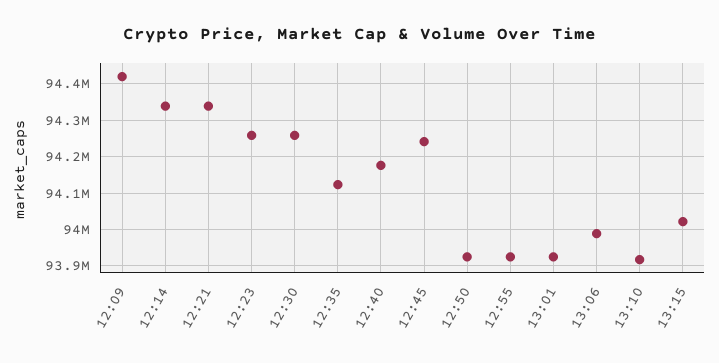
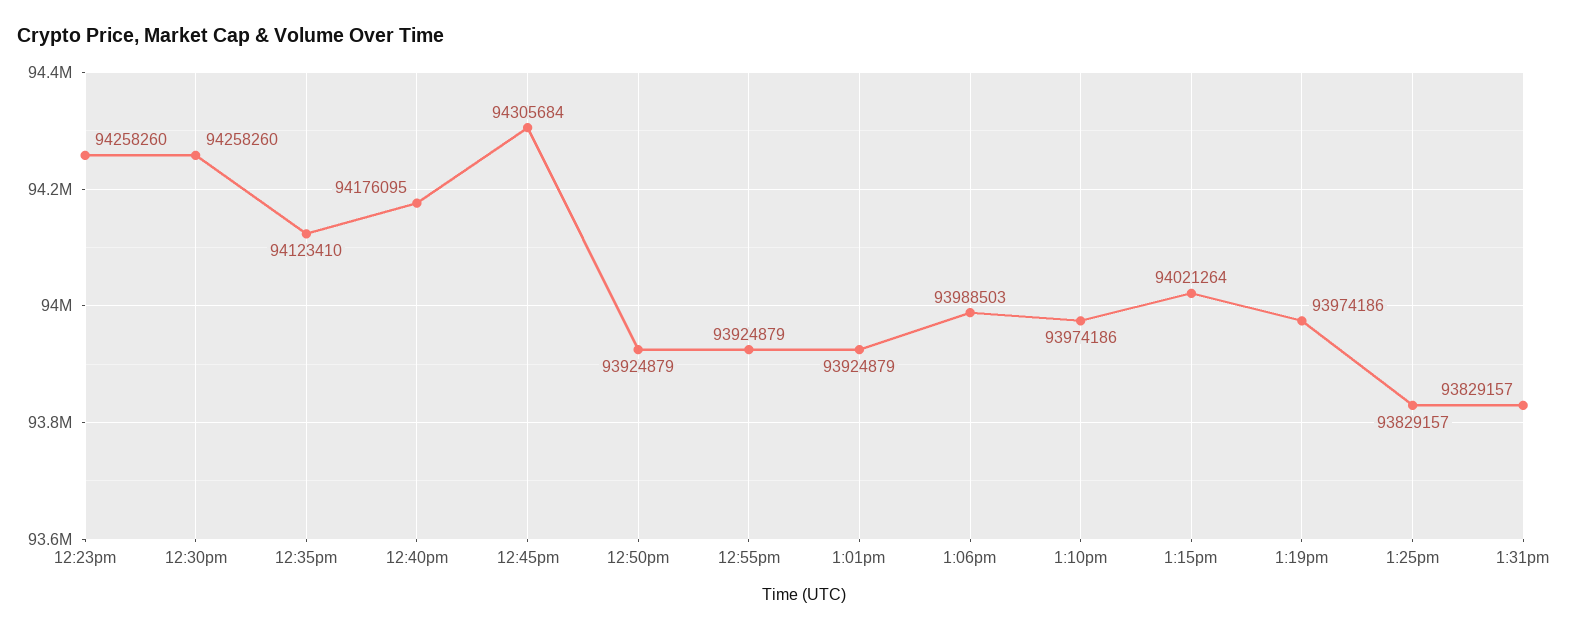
12:09: 94420000 -> none
12:14: 94340000 -> none
12:21: 94340000 -> none
12:45: 94240000 -> 94305684
13:10: 93920000 -> 93974186
1:19pm: none -> 93974186
1:25pm: none -> 93829157
1:31pm: none -> 93829157

